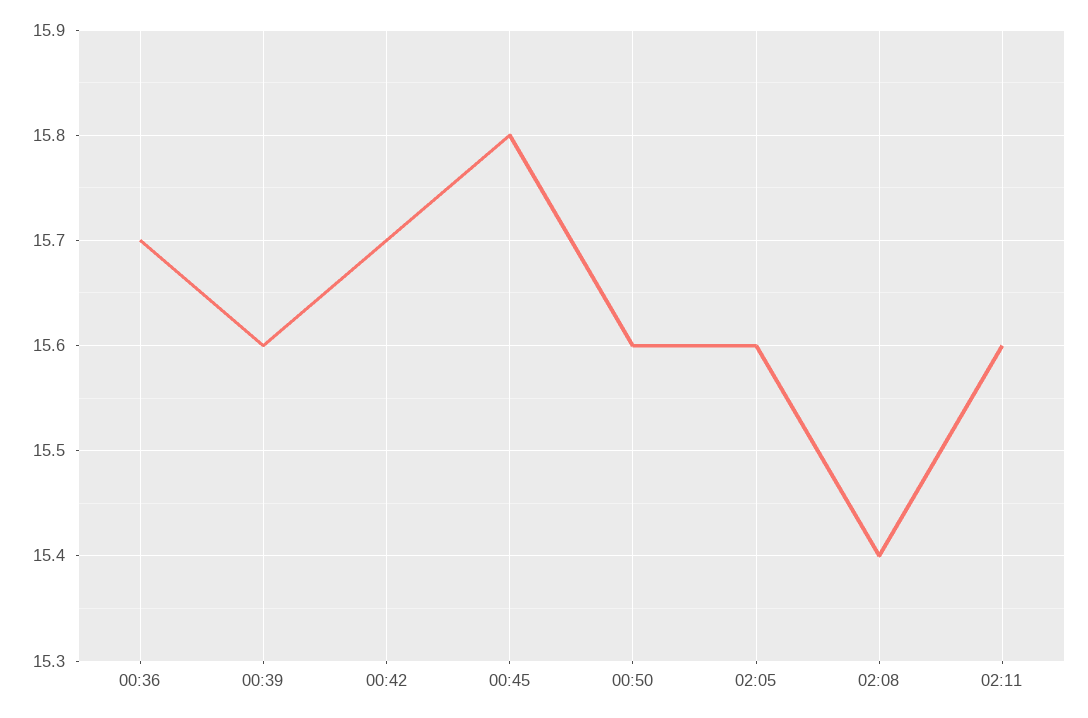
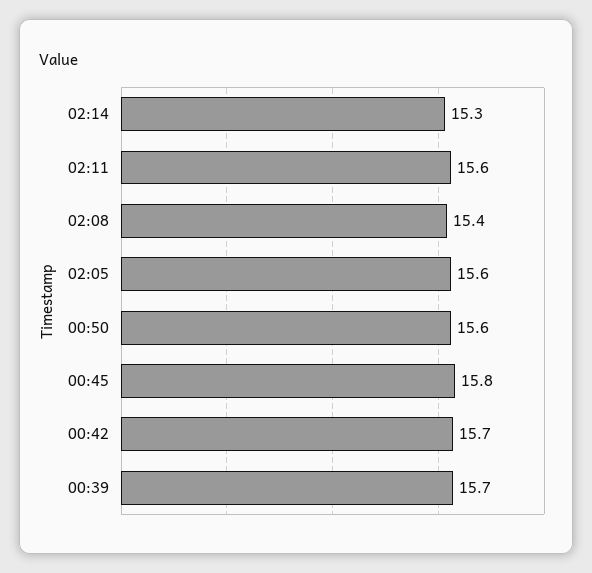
00:36: 15.7 -> none
00:39: 15.6 -> 15.7
02:14: none -> 15.3

